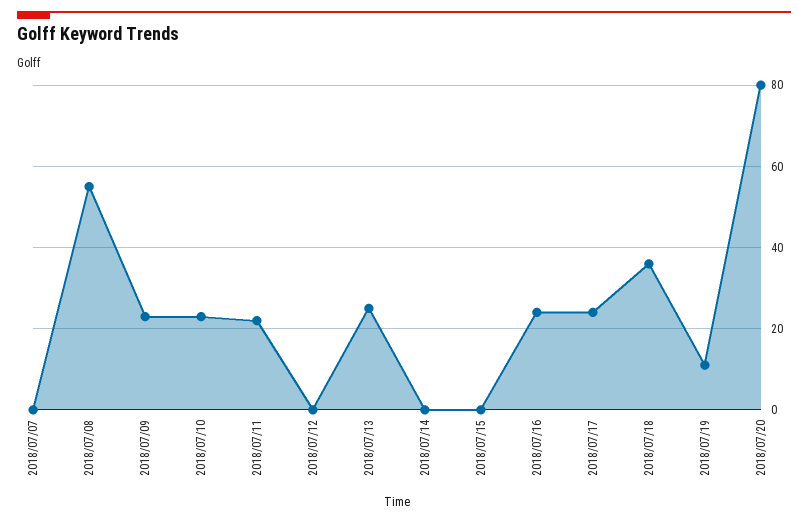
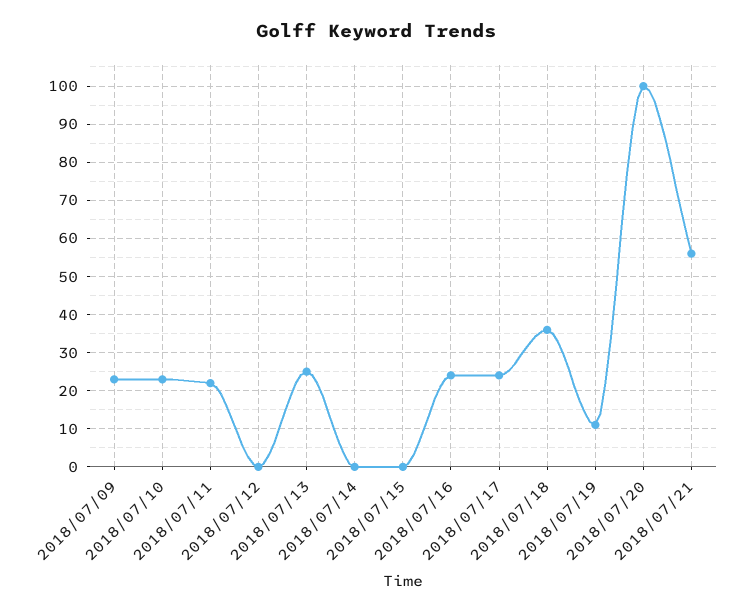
2018/07/07: 0 -> none
2018/07/08: 55 -> none
2018/07/20: 80 -> 100
2018/07/21: none -> 55

